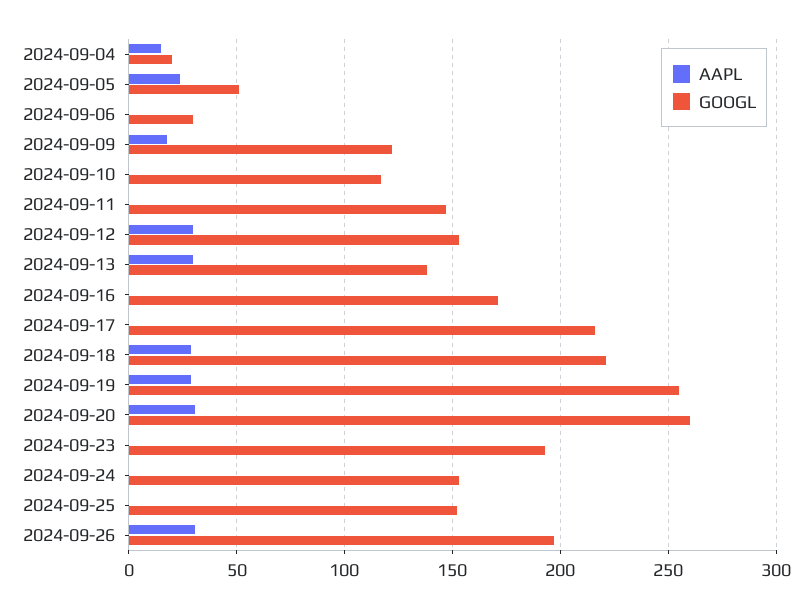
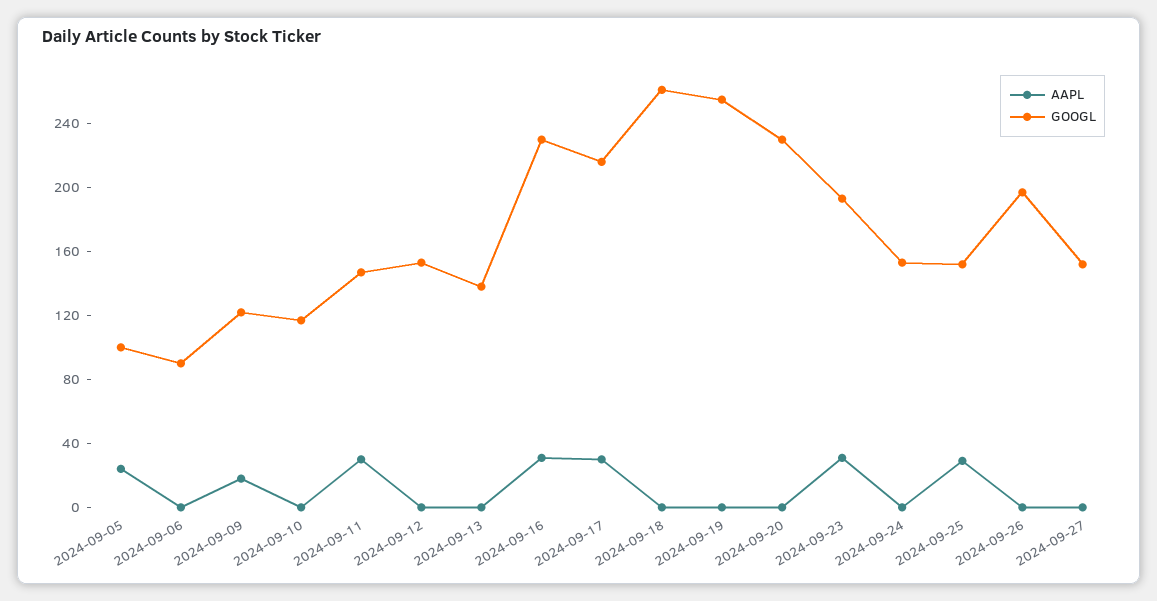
AAPL, 2024-09-04: 15 -> none
GOOGL, 2024-09-04: 20 -> none
GOOGL, 2024-09-05: 50 -> 100
GOOGL, 2024-09-06: 30 -> 90
AAPL, 2024-09-11: 0 -> 30
AAPL, 2024-09-12: 30 -> 0
AAPL, 2024-09-13: 30 -> 0
AAPL, 2024-09-16: 0 -> 30
GOOGL, 2024-09-16: 170 -> 230
AAPL, 2024-09-17: 0 -> 30
AAPL, 2024-09-18: 30 -> 0
GOOGL, 2024-09-18: 220 -> 260
AAPL, 2024-09-19: 30 -> 0
AAPL, 2024-09-20: 30 -> 0
GOOGL, 2024-09-20: 260 -> 230
AAPL, 2024-09-23: 0 -> 30
AAPL, 2024-09-25: 0 -> 30
AAPL, 2024-09-26: 30 -> 0
AAPL, 2024-09-27: none -> 0
GOOGL, 2024-09-27: none -> 150

